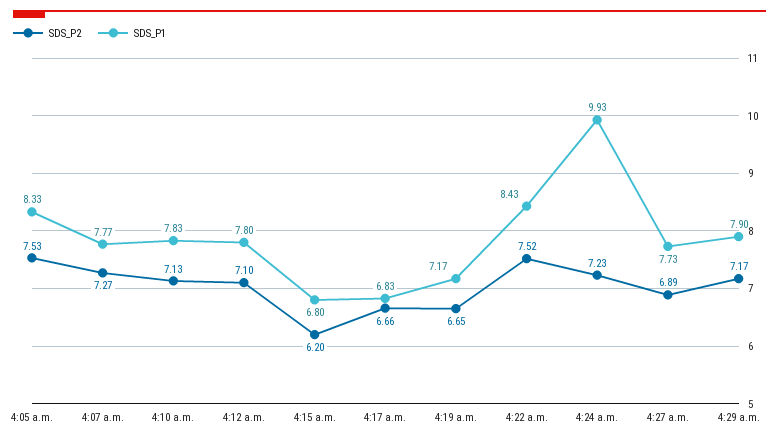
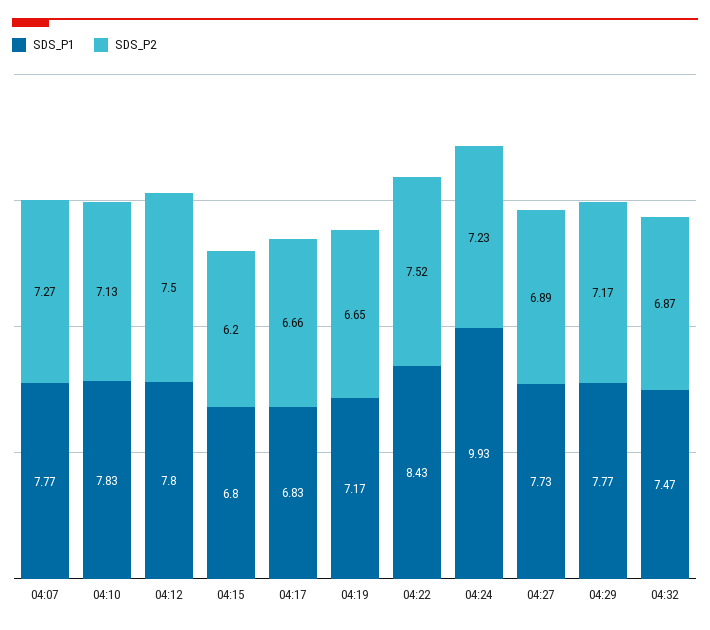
SDS_P2, 4:05 a.m.: 7.53 -> none
SDS_P1, 4:05 a.m.: 8.33 -> none
SDS_P2, 4:12 a.m.: 7.1 -> 7.5
SDS_P1, 4:29 a.m.: 7.9 -> 7.77
SDS_P1, 04:32: none -> 7.47
SDS_P2, 04:32: none -> 6.87

